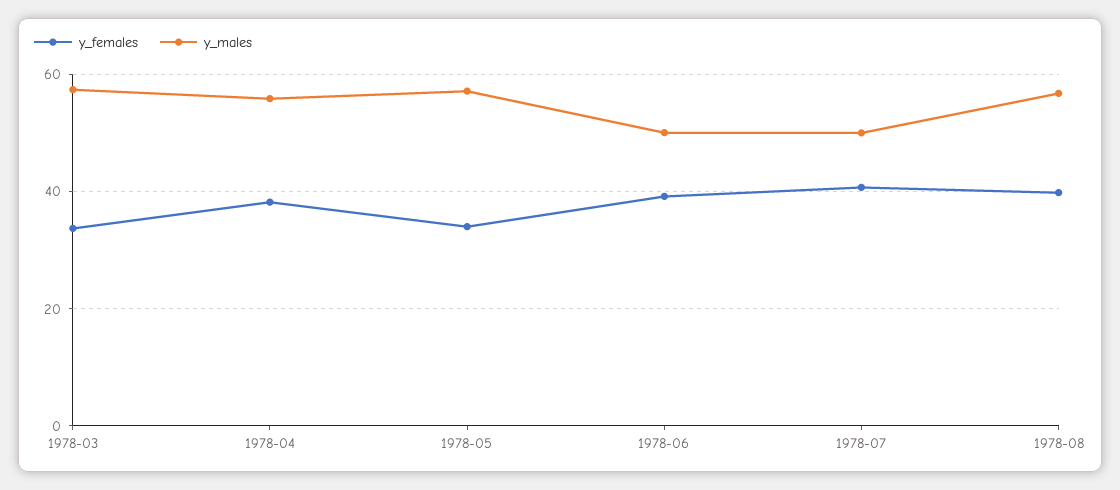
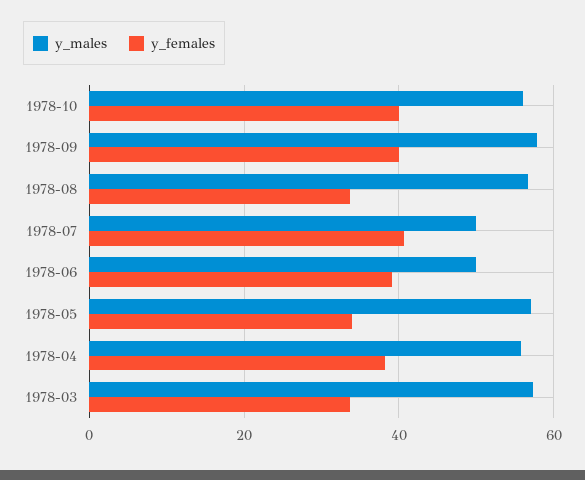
y_females, 1978-08: 40 -> 34
y_males, 1978-10: none -> 56
y_females, 1978-10: none -> 40
y_males, 1978-09: none -> 58
y_females, 1978-09: none -> 40

